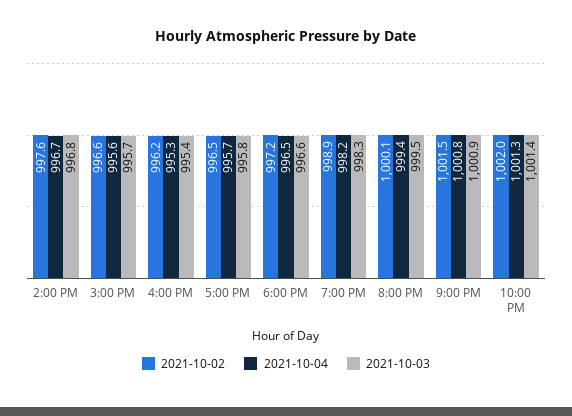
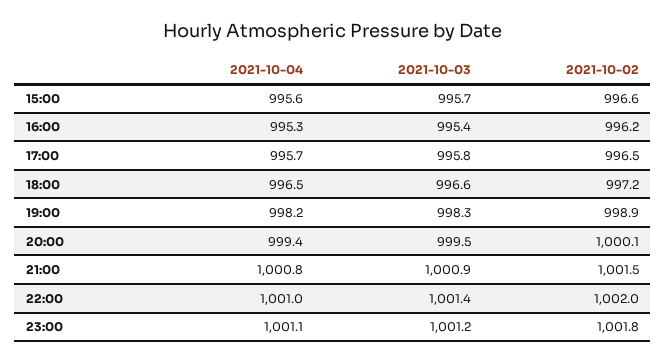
2021-10-02, 2:00 PM: 997.6 -> none
2021-10-04, 2:00 PM: 996.7 -> none
2021-10-03, 2:00 PM: 996.8 -> none
2021-10-04, 10:00 PM: 1001.3 -> 1001
2021-10-04, 23:00: none -> 1001.1
2021-10-03, 23:00: none -> 1001.2
2021-10-02, 23:00: none -> 1001.8

